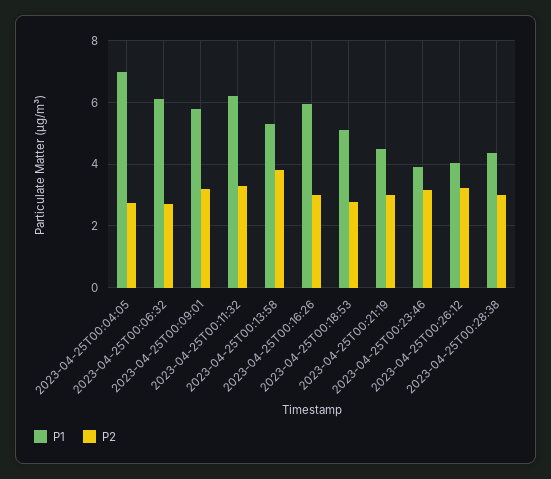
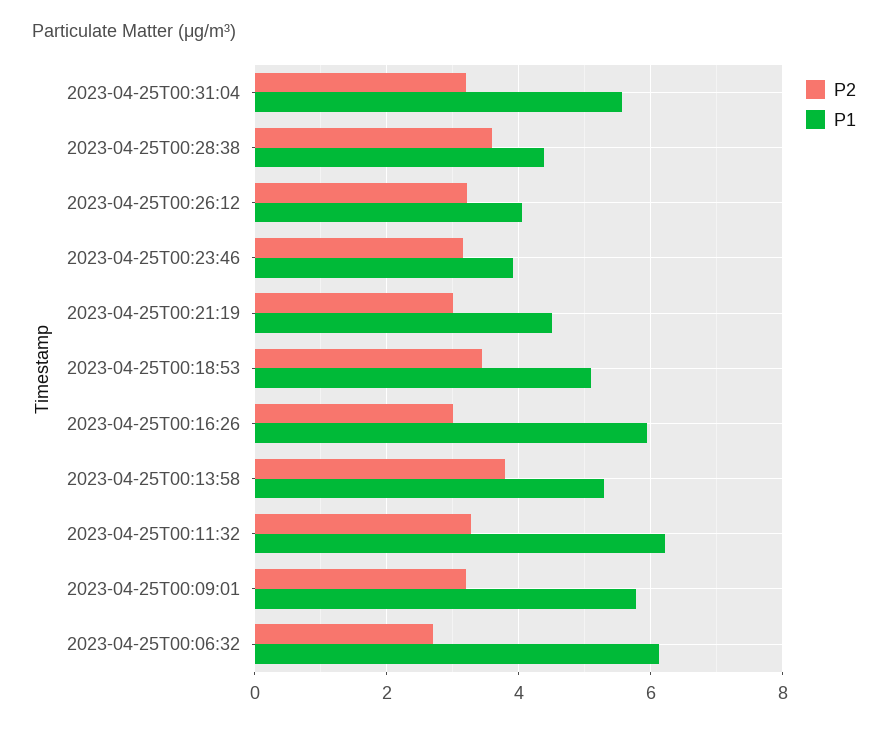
P1, 2023-04-25T00:04:05: 7 -> none
P2, 2023-04-25T00:04:05: 2.8 -> none
P2, 2023-04-25T00:18:53: 2.8 -> 3.4
P2, 2023-04-25T00:28:38: 3 -> 3.6
P2, 2023-04-25T00:31:04: none -> 3.2
P1, 2023-04-25T00:31:04: none -> 5.6

